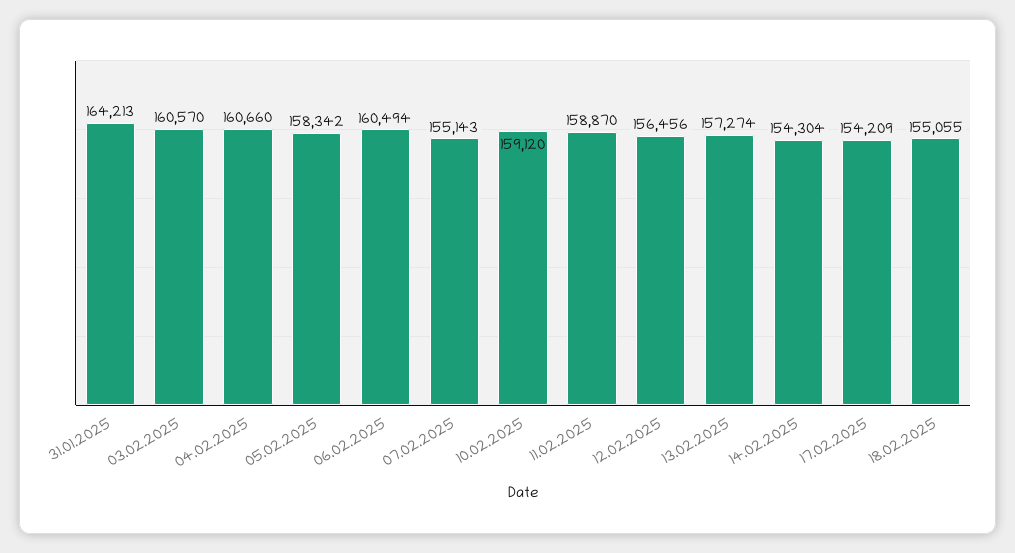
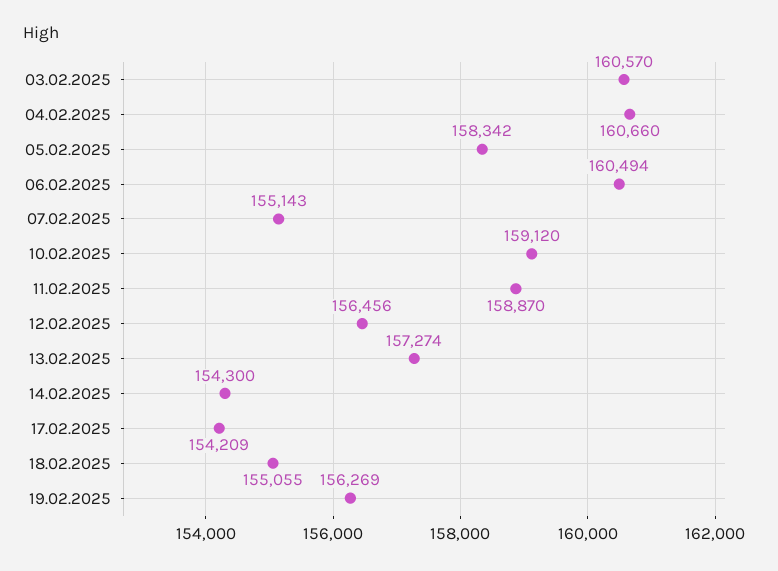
31.01.2025: 164213 -> none
14.02.2025: 154304 -> 154300
19.02.2025: none -> 156269

